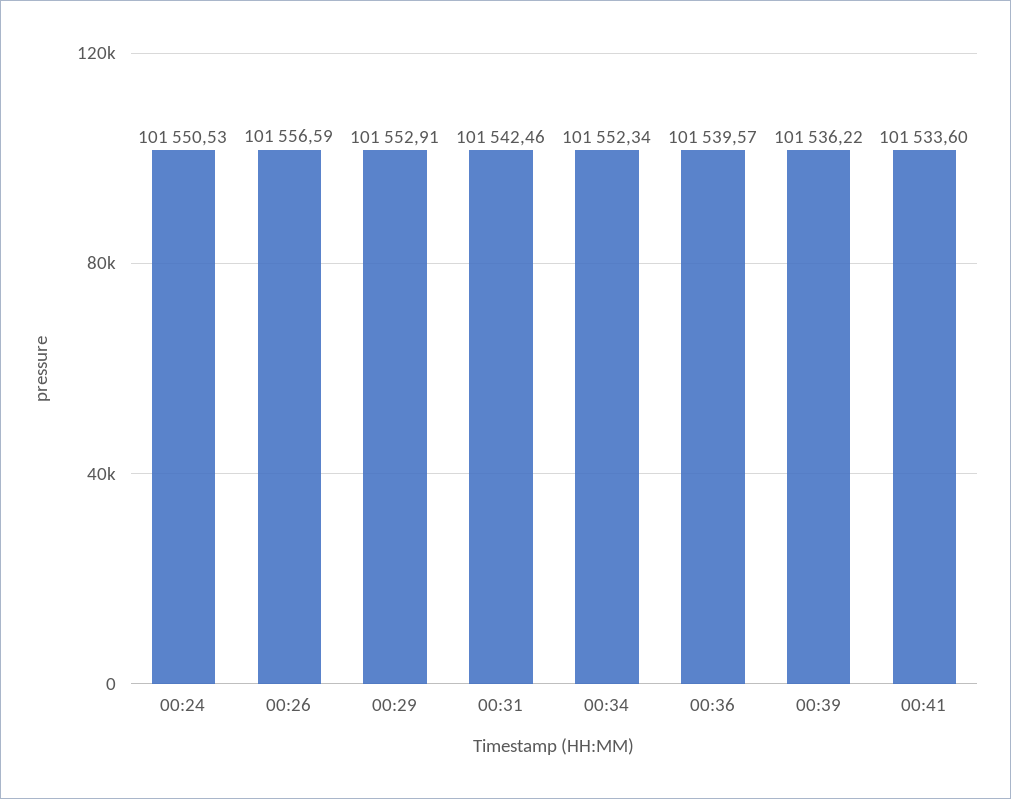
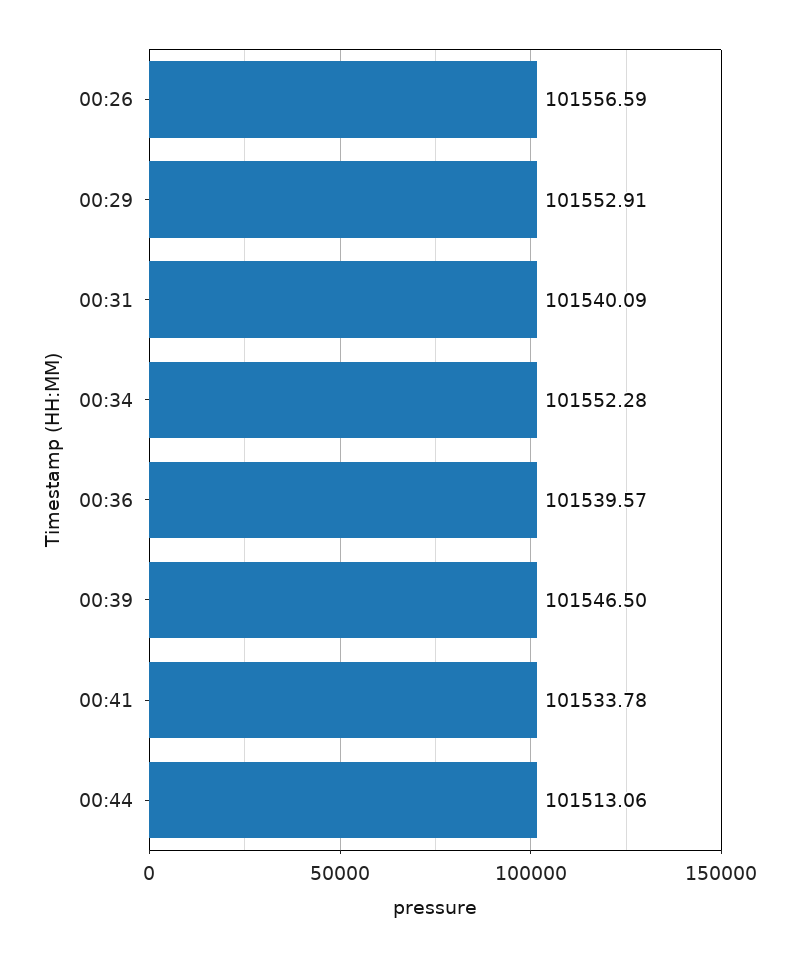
00:24: 101550.53 -> none
00:31: 101542.46 -> 101540.09
00:34: 101552.34 -> 101552.28
00:39: 101536.22 -> 101546.5
00:41: 101533.6 -> 101533.78
00:44: none -> 101513.06

